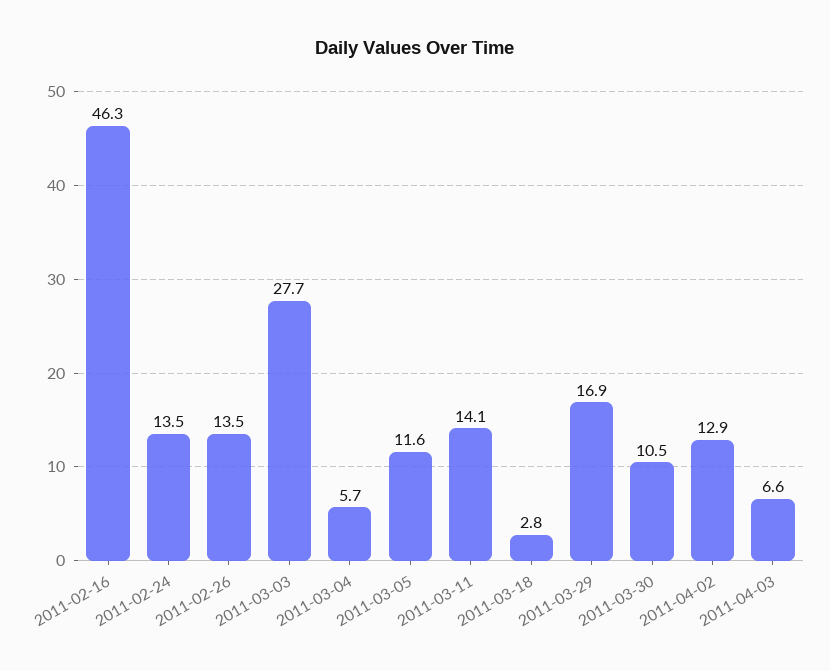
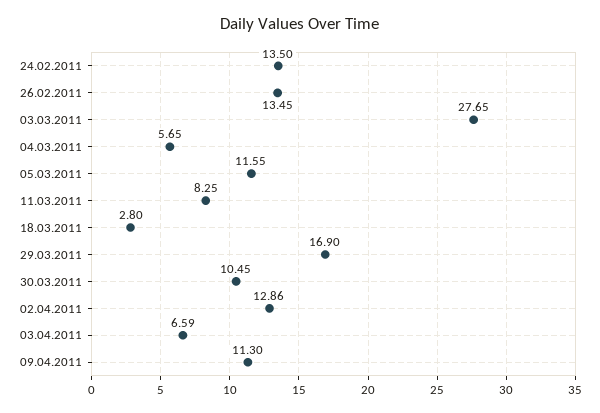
2011-02-16: 46.3 -> none
2011-03-11: 14.1 -> 8.25
09.04.2011: none -> 11.3

